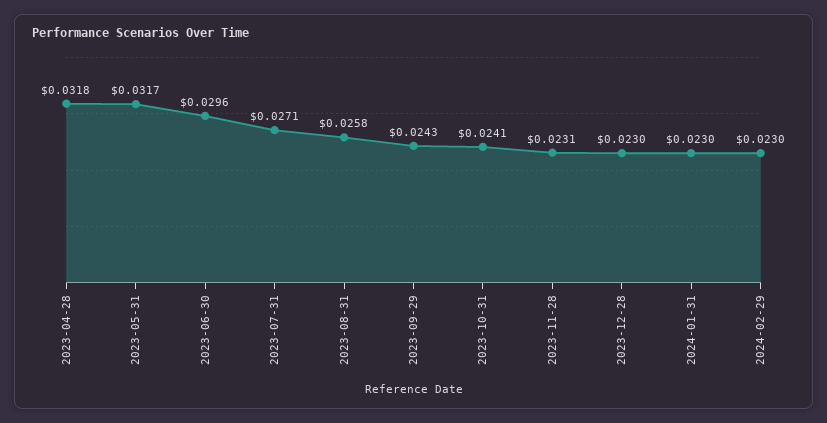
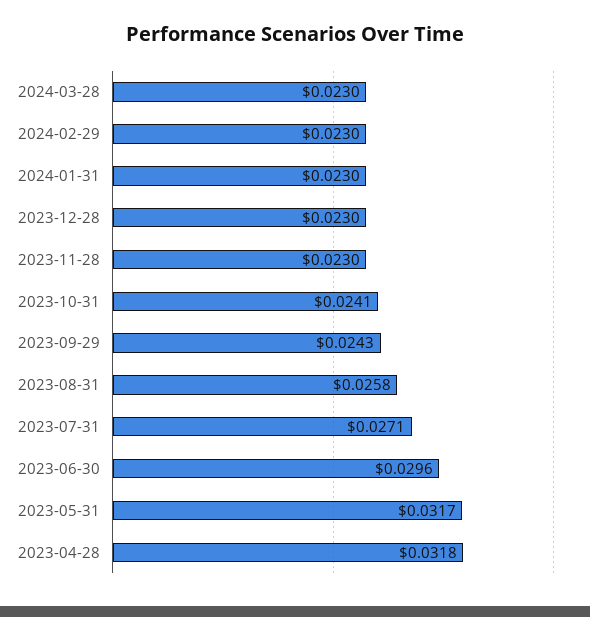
2023-11-28: 0.0231 -> 0.023
2024-03-28: none -> 0.023

